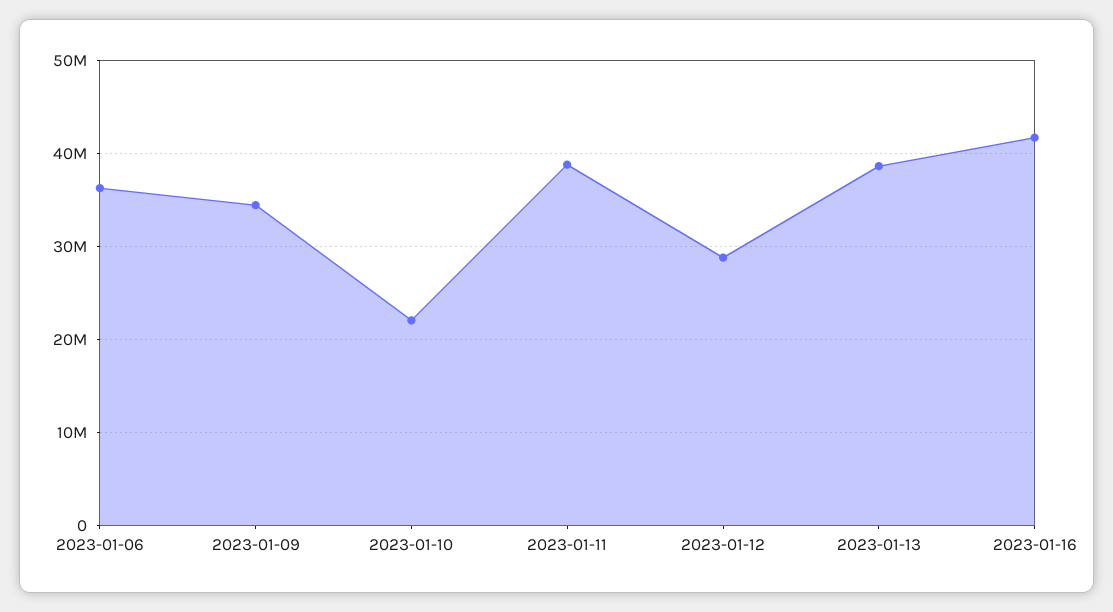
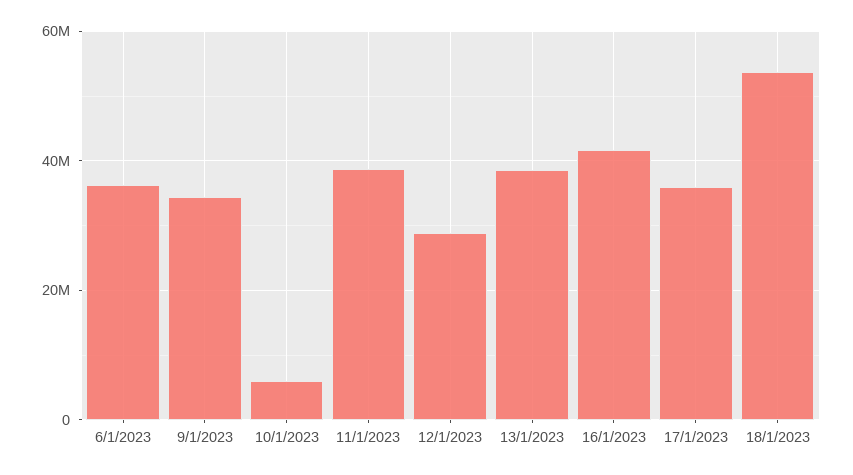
2023-01-10: 22000000 -> 6000000
17/1/2023: none -> 36000000
18/1/2023: none -> 54000000

